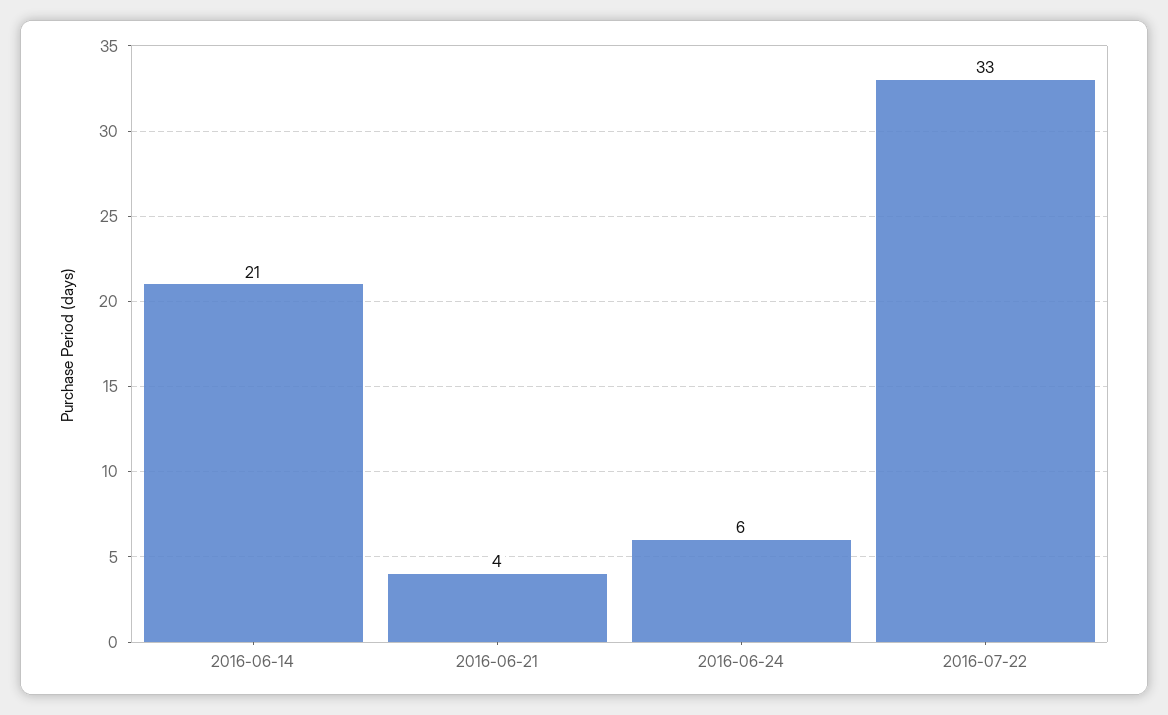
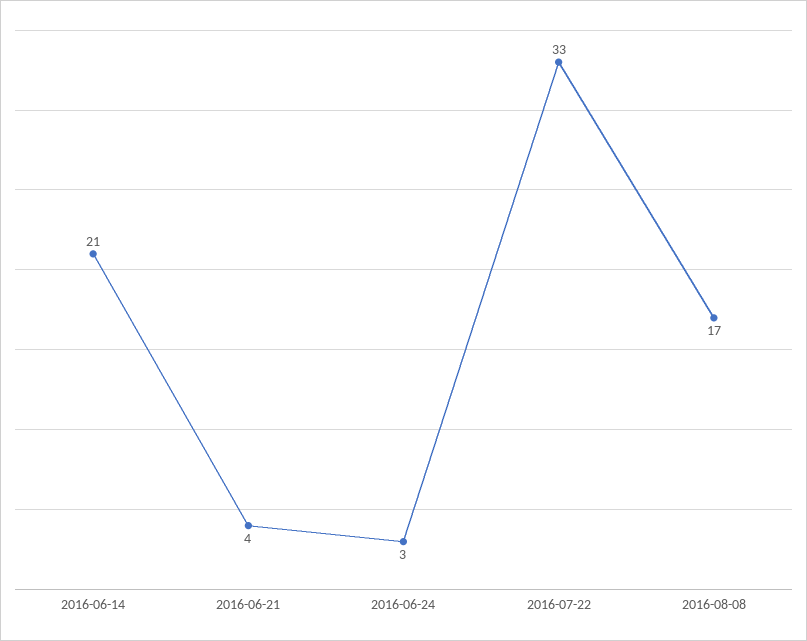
2016-06-24: 6 -> 3
2016-08-08: none -> 17

